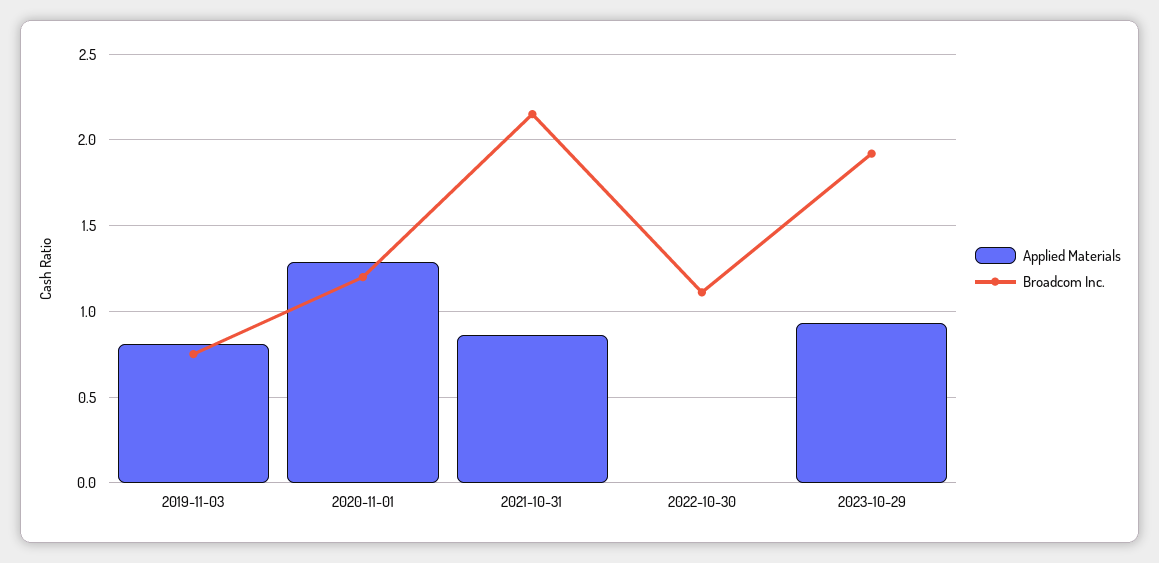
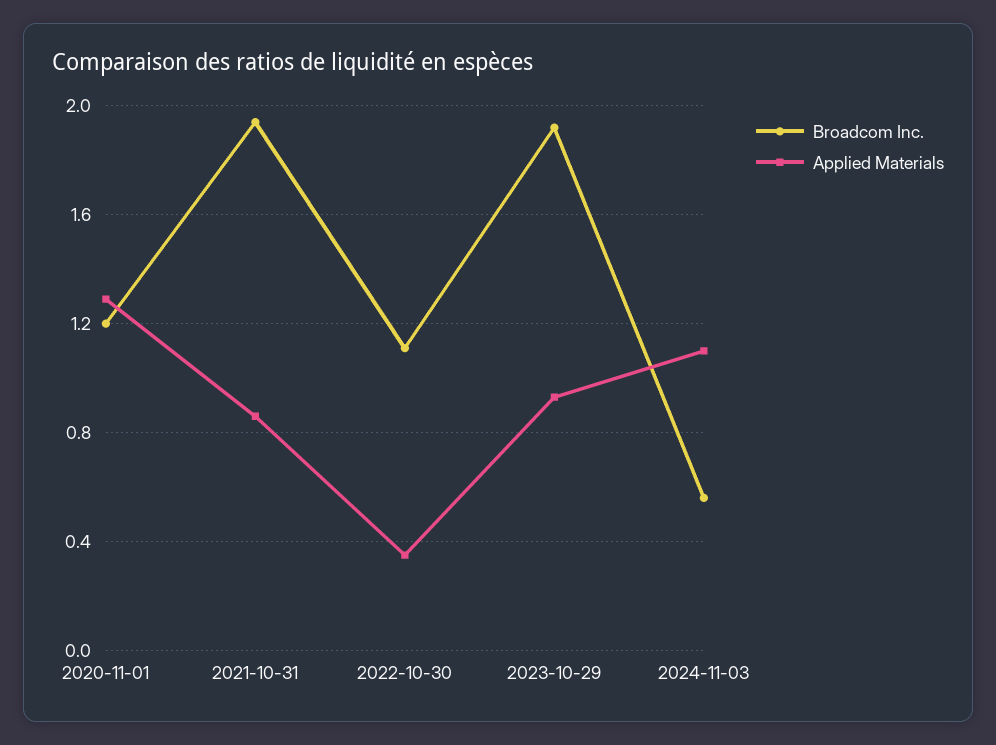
Applied Materials, 2019-11-03: 0.8 -> none
Broadcom Inc., 2019-11-03: 0.75 -> none
Broadcom Inc., 2021-10-31: 2.15 -> 1.95
Applied Materials, 2022-10-30: 0 -> 0.35
Broadcom Inc., 2024-11-03: none -> 0.55
Applied Materials, 2024-11-03: none -> 1.1

